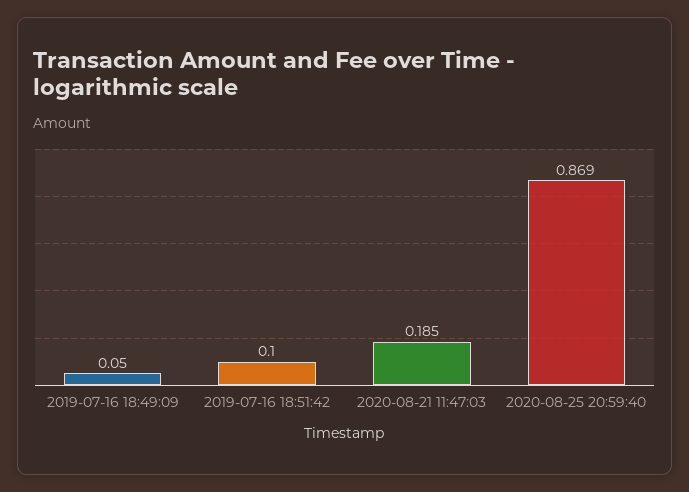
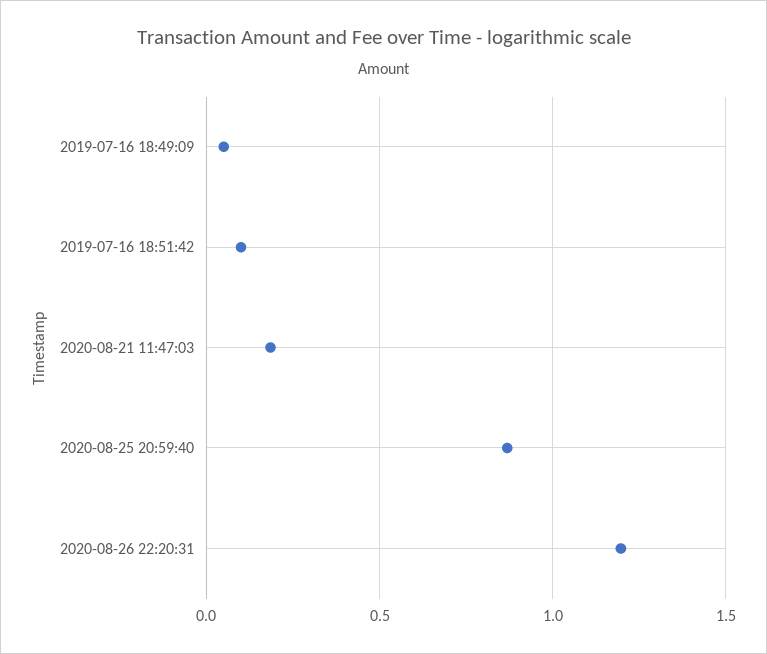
2020-08-26 22:20:31: none -> 1.2

